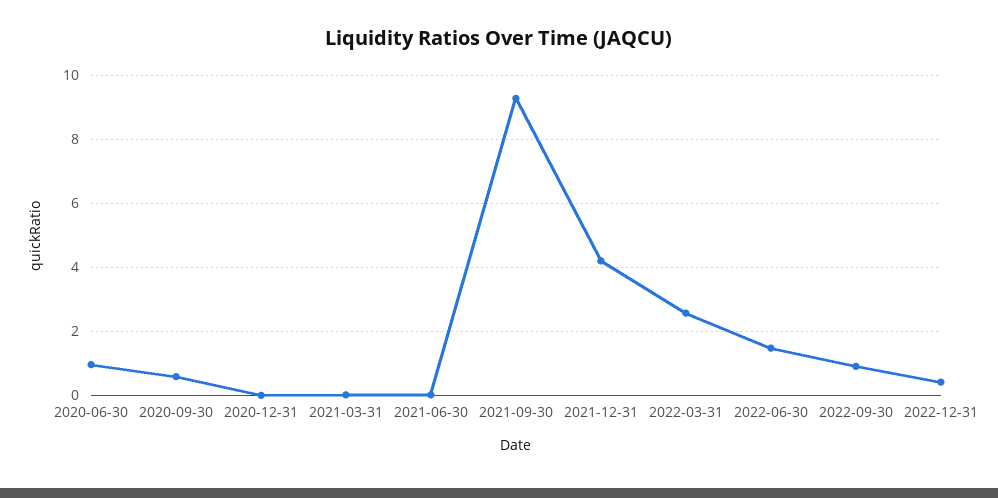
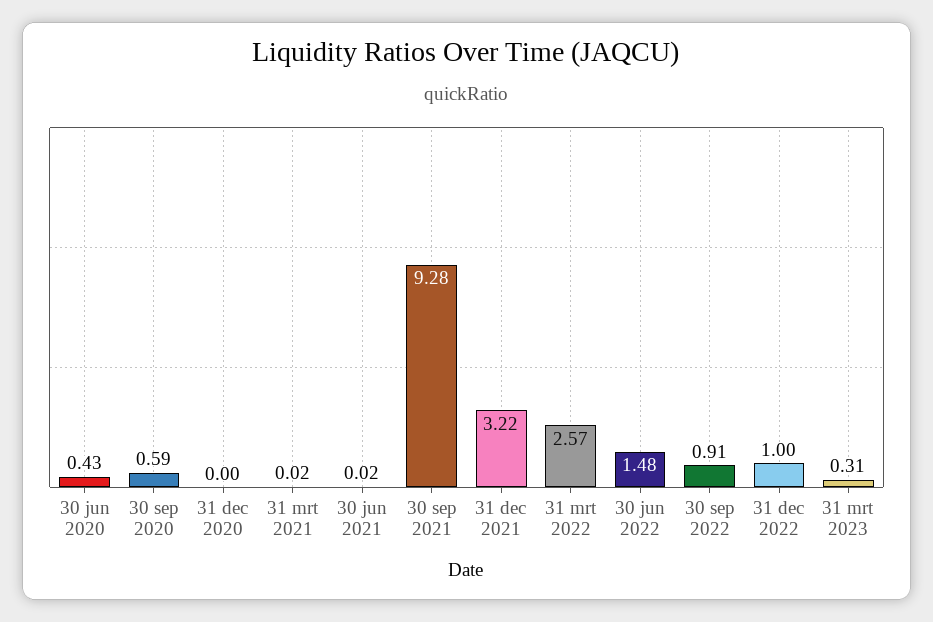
2020-06-30: 1 -> 0.43
2021-12-31: 4.2 -> 3.22
2022-12-31: 0.4 -> 1
31 mrt 2023: none -> 0.31

